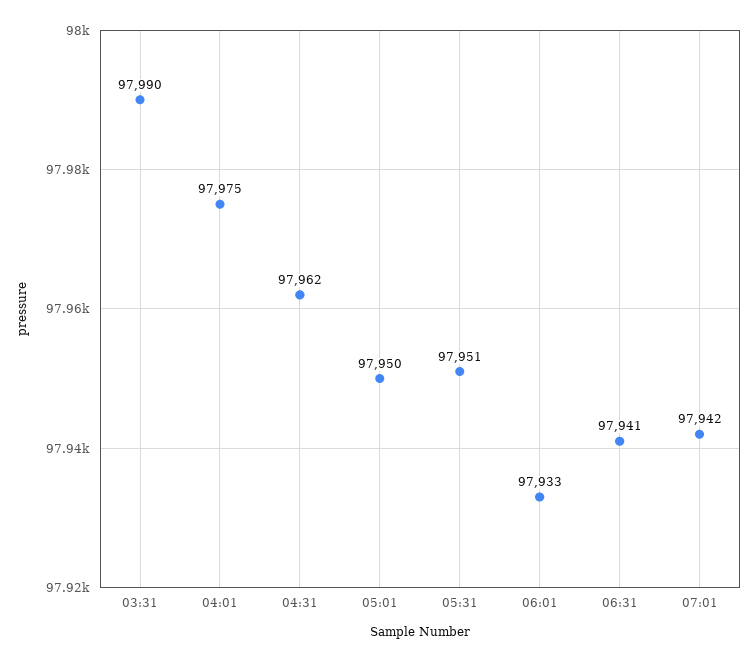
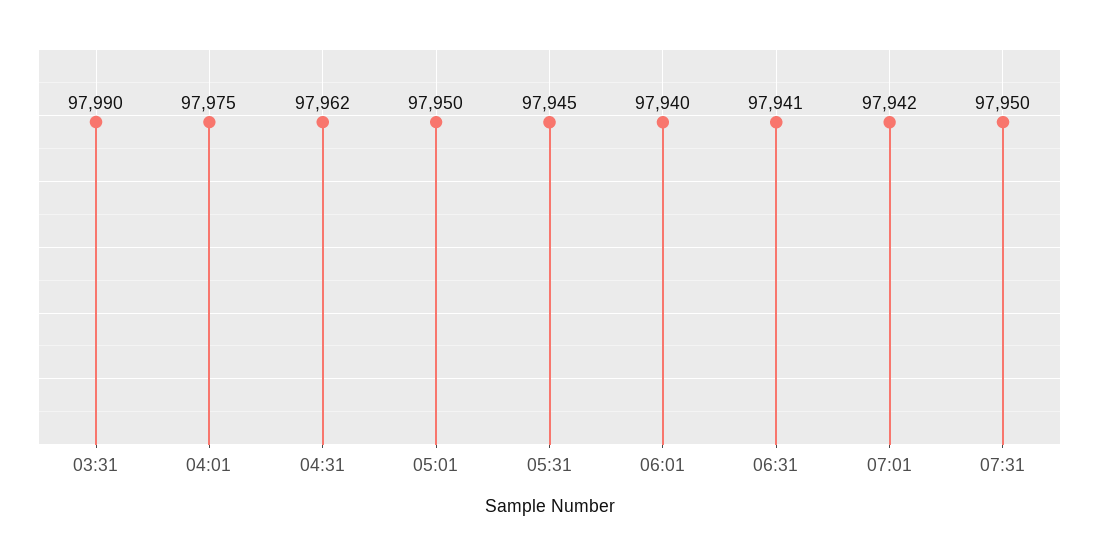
05:31: 97951 -> 97945
06:01: 97933 -> 97940
07:31: none -> 97950

